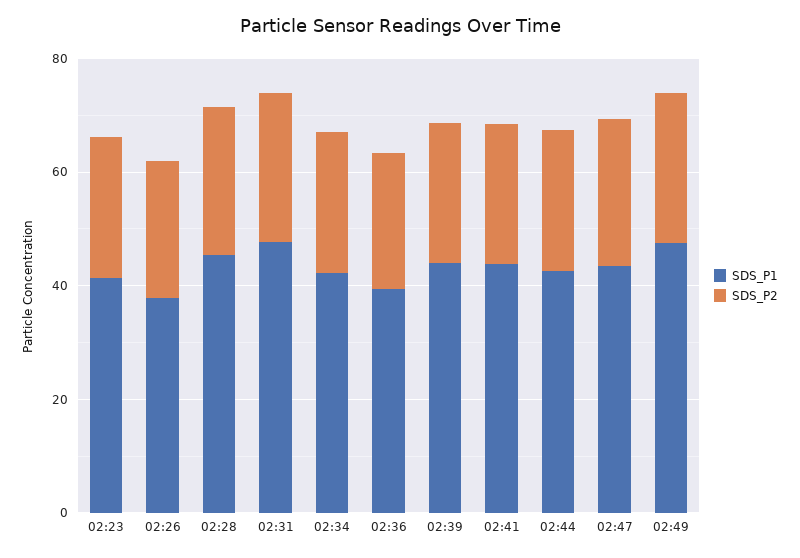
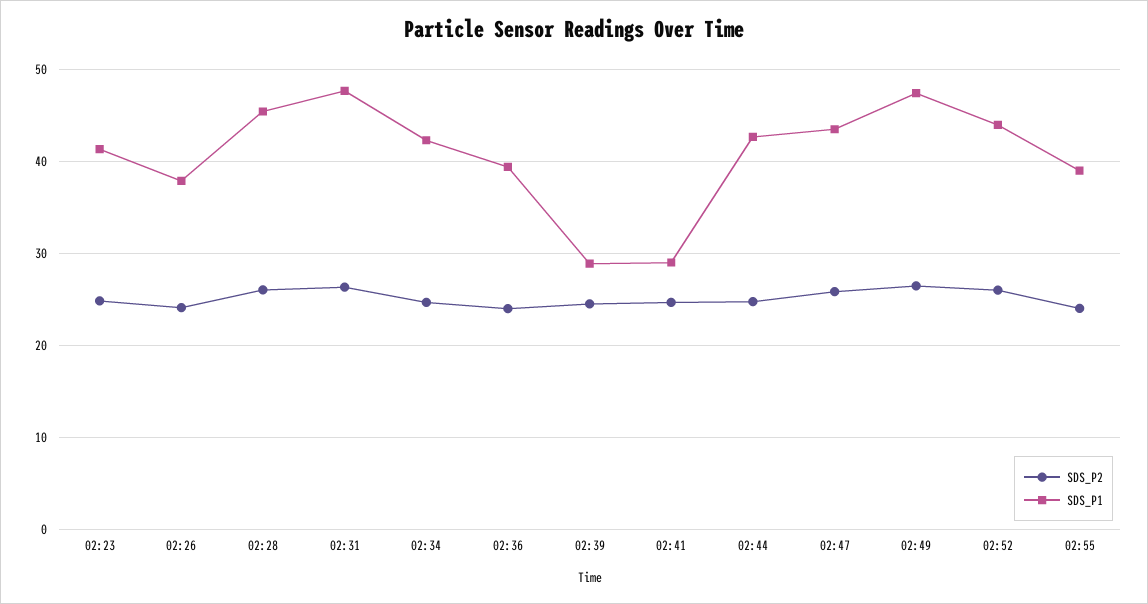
SDS_P1, 02:39: 45 -> 29
SDS_P1, 02:41: 45 -> 29
SDS_P2, 02:52: none -> 26
SDS_P1, 02:52: none -> 44
SDS_P2, 02:55: none -> 24
SDS_P1, 02:55: none -> 39

